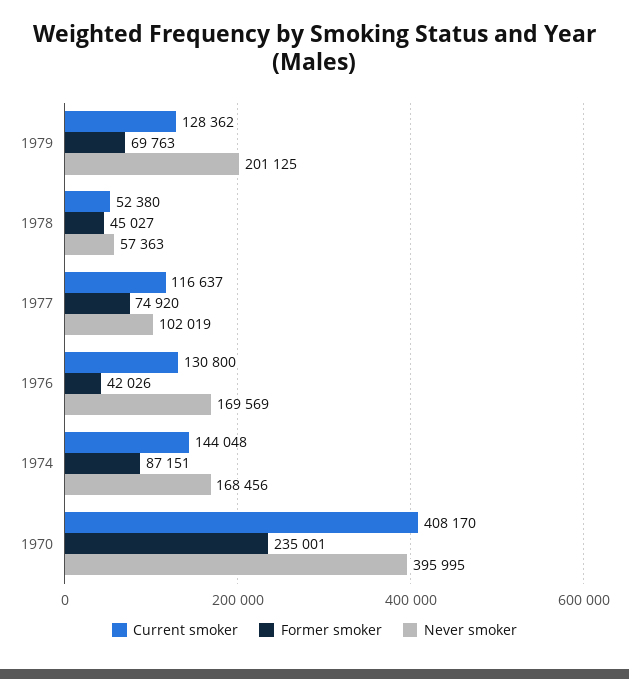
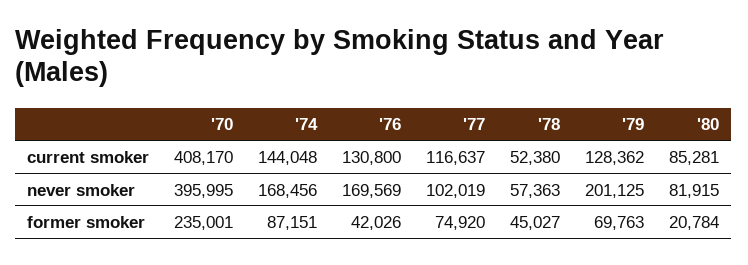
Current smoker, '80: none -> 85281
Never smoker, '80: none -> 81915
Former smoker, '80: none -> 20784

